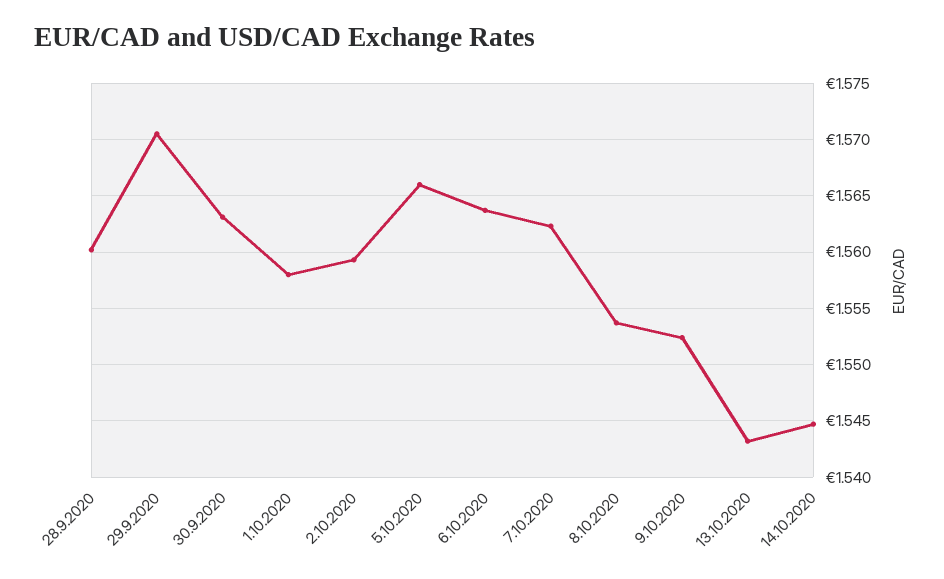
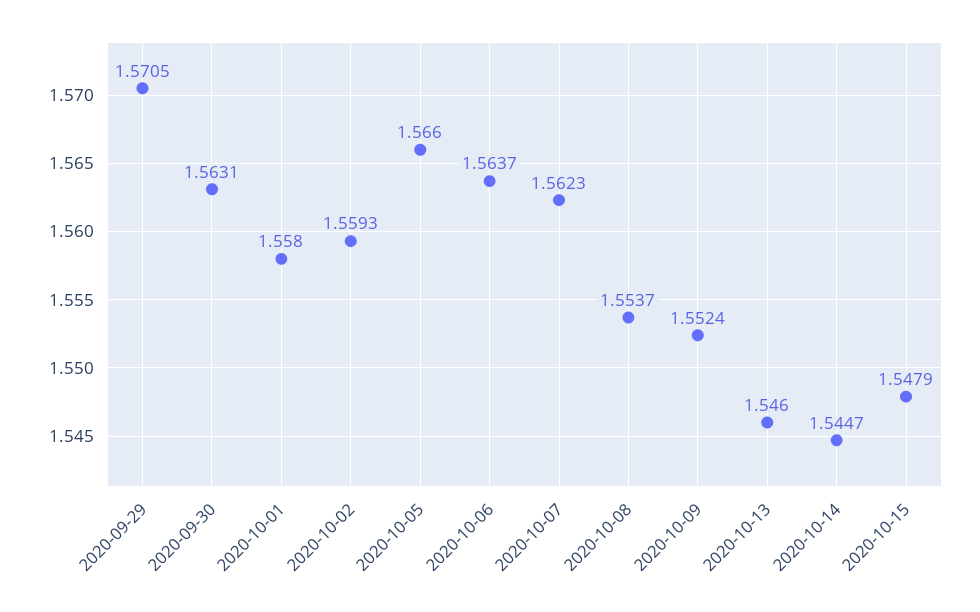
28.9.2020: 1.56 -> none
13.10.2020: 1.543 -> 1.546
2020-10-15: none -> 1.5479

